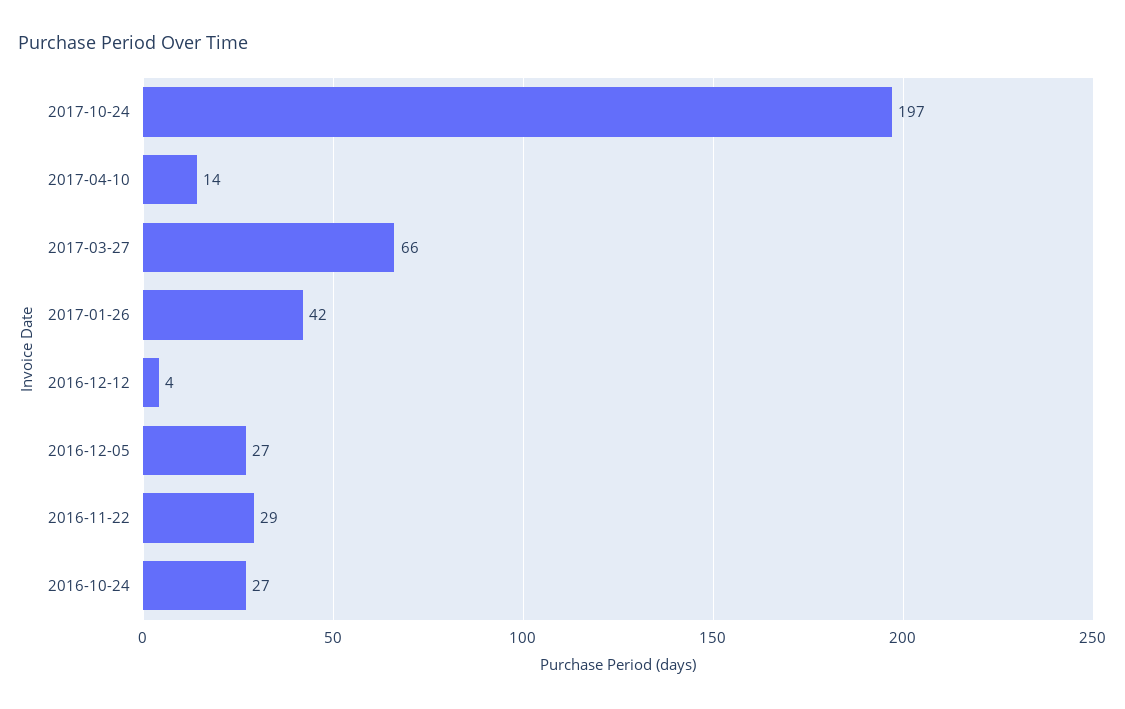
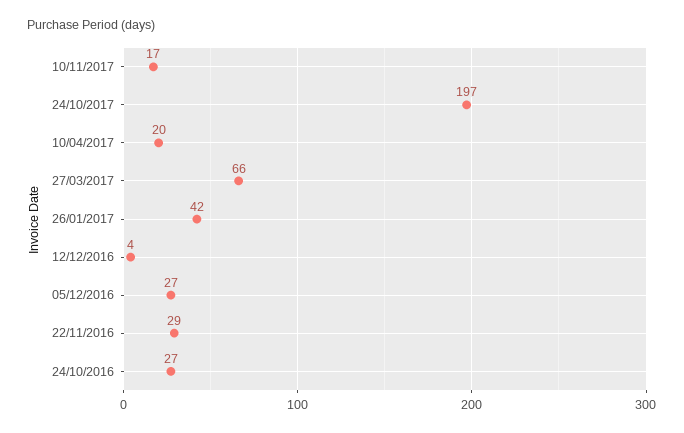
2017-04-10: 14 -> 20
10/11/2017: none -> 17

